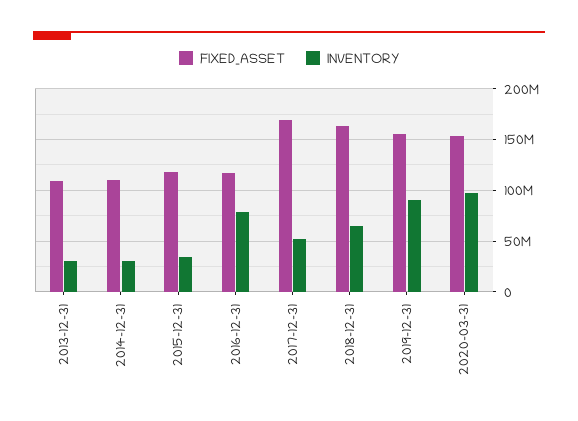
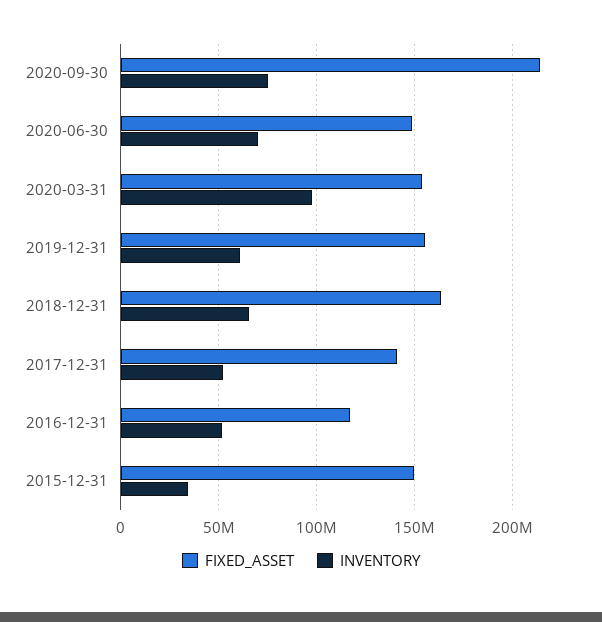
FIXED_ASSET, 2013-12-31: 110000000 -> none
INVENTORY, 2013-12-31: 30000000 -> none
FIXED_ASSET, 2014-12-31: 110000000 -> none
INVENTORY, 2014-12-31: 30000000 -> none
FIXED_ASSET, 2015-12-31: 120000000 -> 150000000
INVENTORY, 2016-12-31: 80000000 -> 50000000
FIXED_ASSET, 2017-12-31: 170000000 -> 140000000
INVENTORY, 2019-12-31: 90000000 -> 60000000
FIXED_ASSET, 2020-09-30: none -> 215000000
INVENTORY, 2020-09-30: none -> 75000000
FIXED_ASSET, 2020-06-30: none -> 150000000
INVENTORY, 2020-06-30: none -> 70000000

